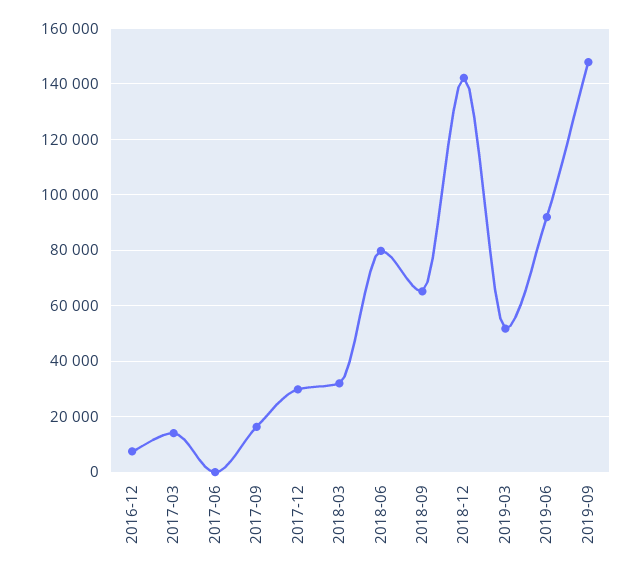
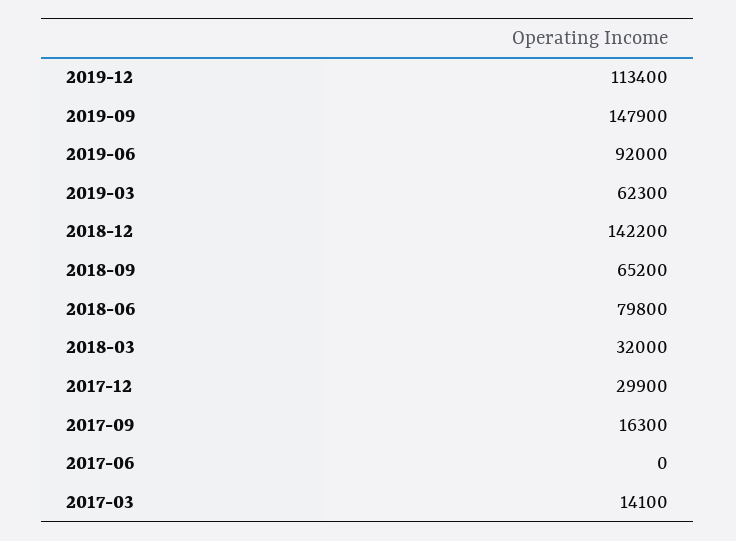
2016-12: 7500 -> none
2019-03: 52500 -> 62300
2019-12: none -> 113400

